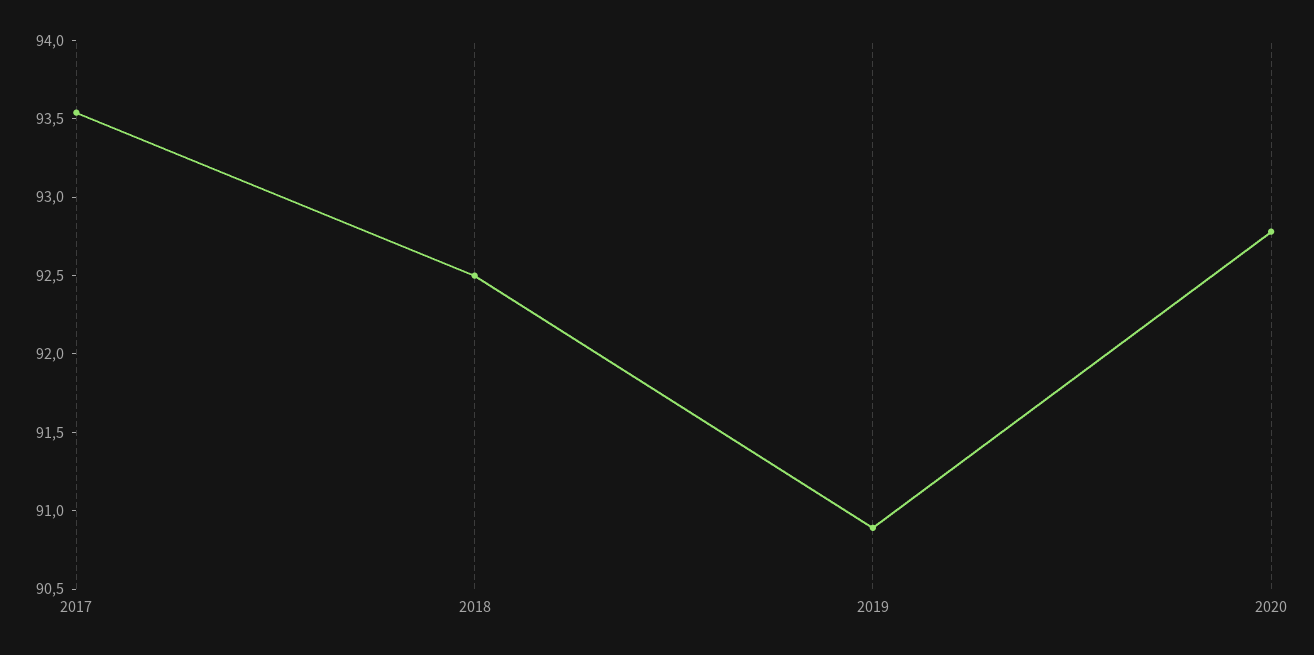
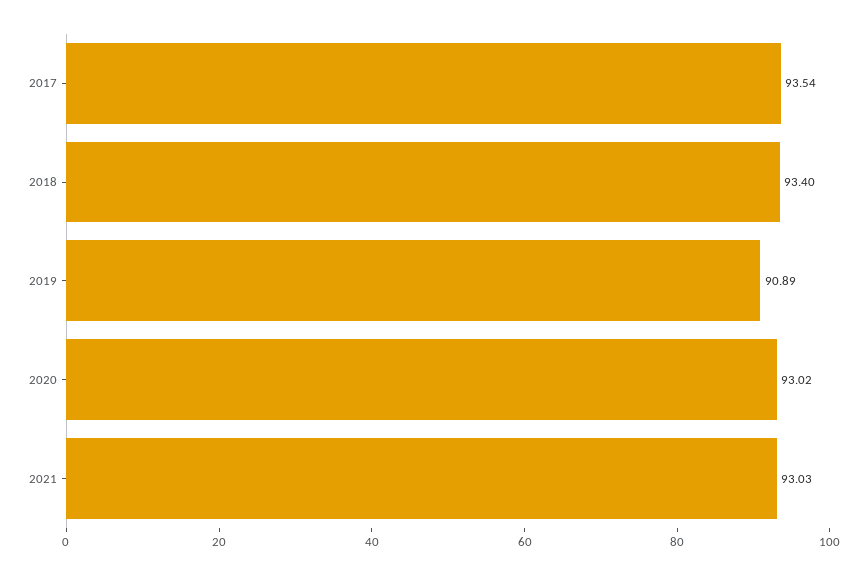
2018: 92.5 -> 93.4
2020: 92.8 -> 93.02
2021: none -> 93.03

